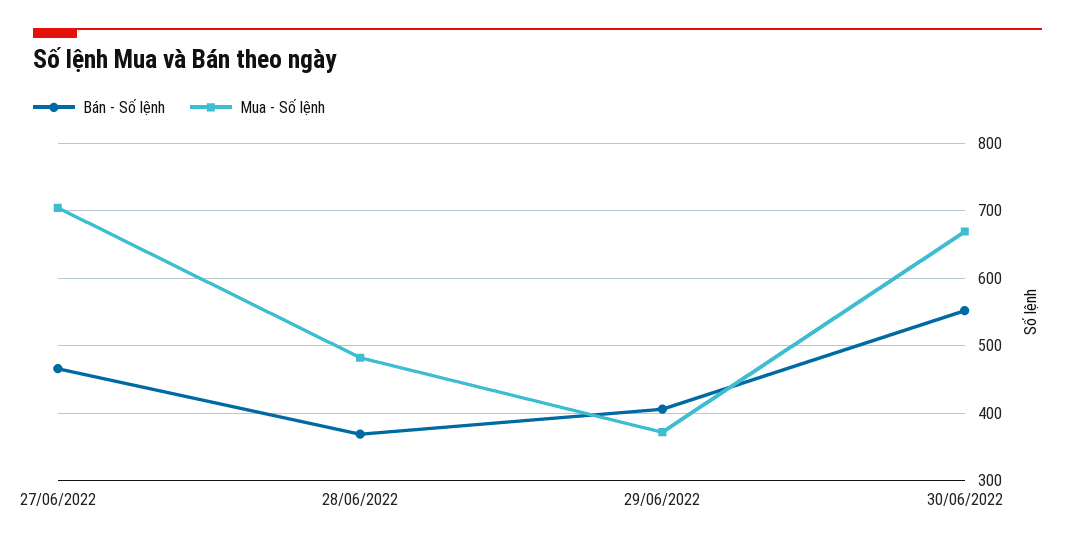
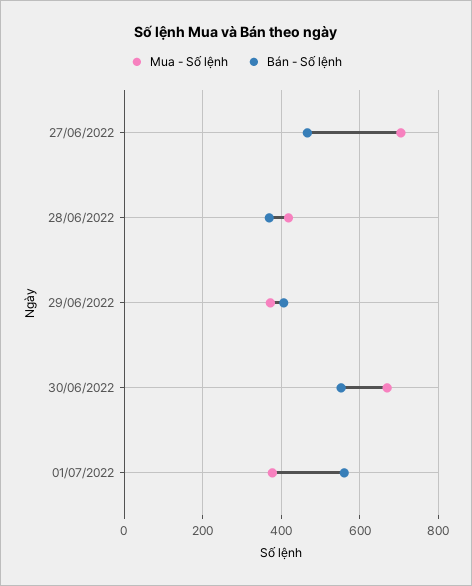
Mua - Số lệnh, 28/06/2022: 480 -> 420
Mua - Số lệnh, 01/07/2022: none -> 380
Bán - Số lệnh, 01/07/2022: none -> 560

